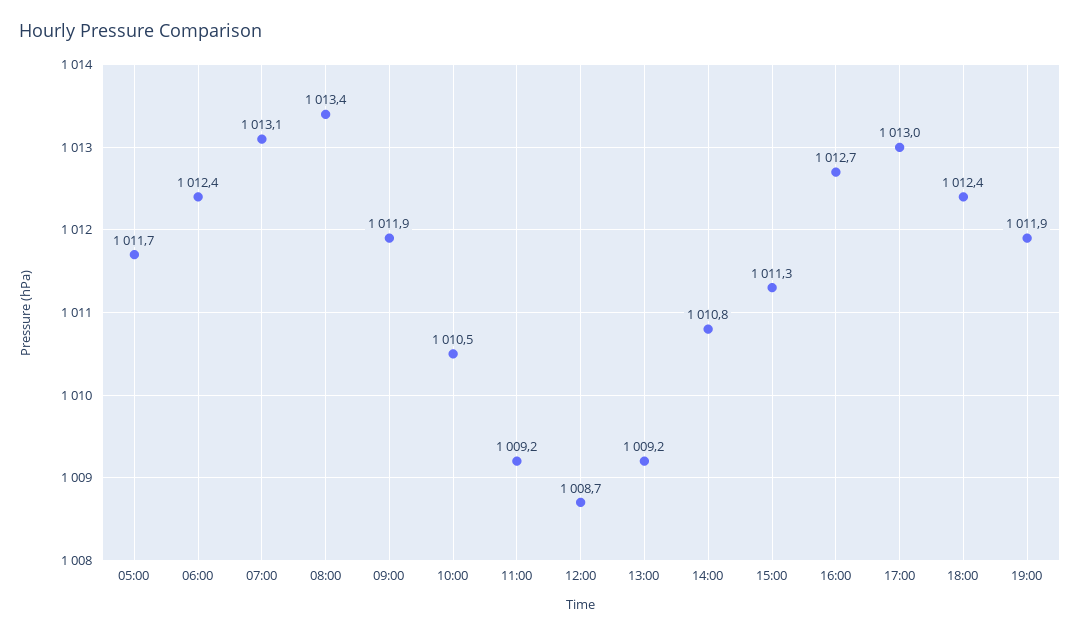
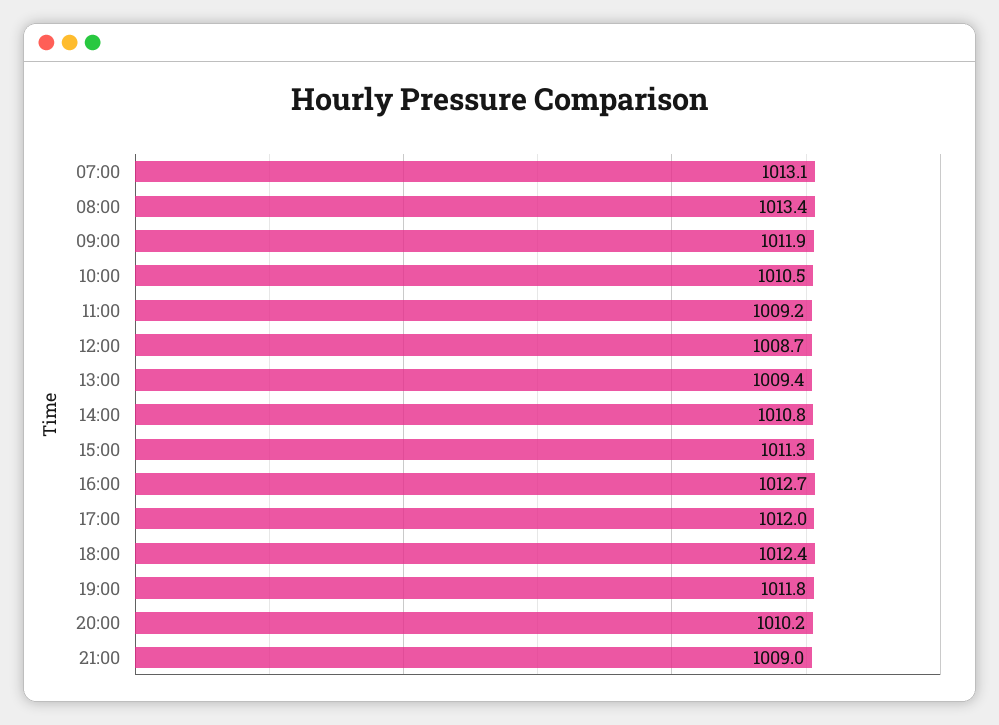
05:00: 1011.7 -> none
06:00: 1012.4 -> none
13:00: 1009.2 -> 1009.4
17:00: 1013 -> 1012
19:00: 1011.9 -> 1011.8
20:00: none -> 1010.2
21:00: none -> 1009

